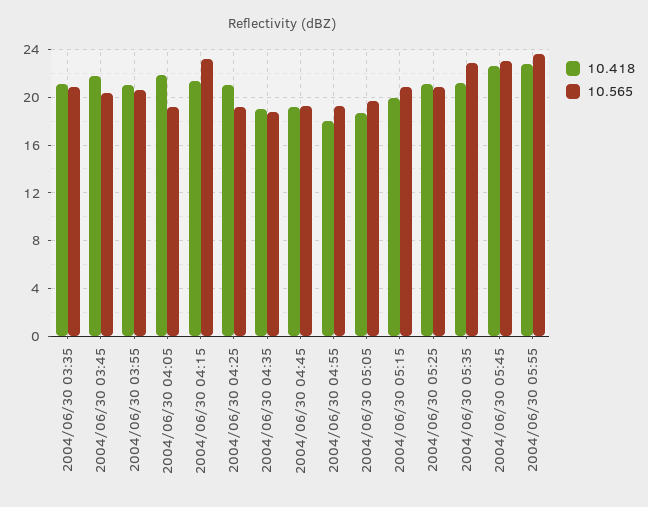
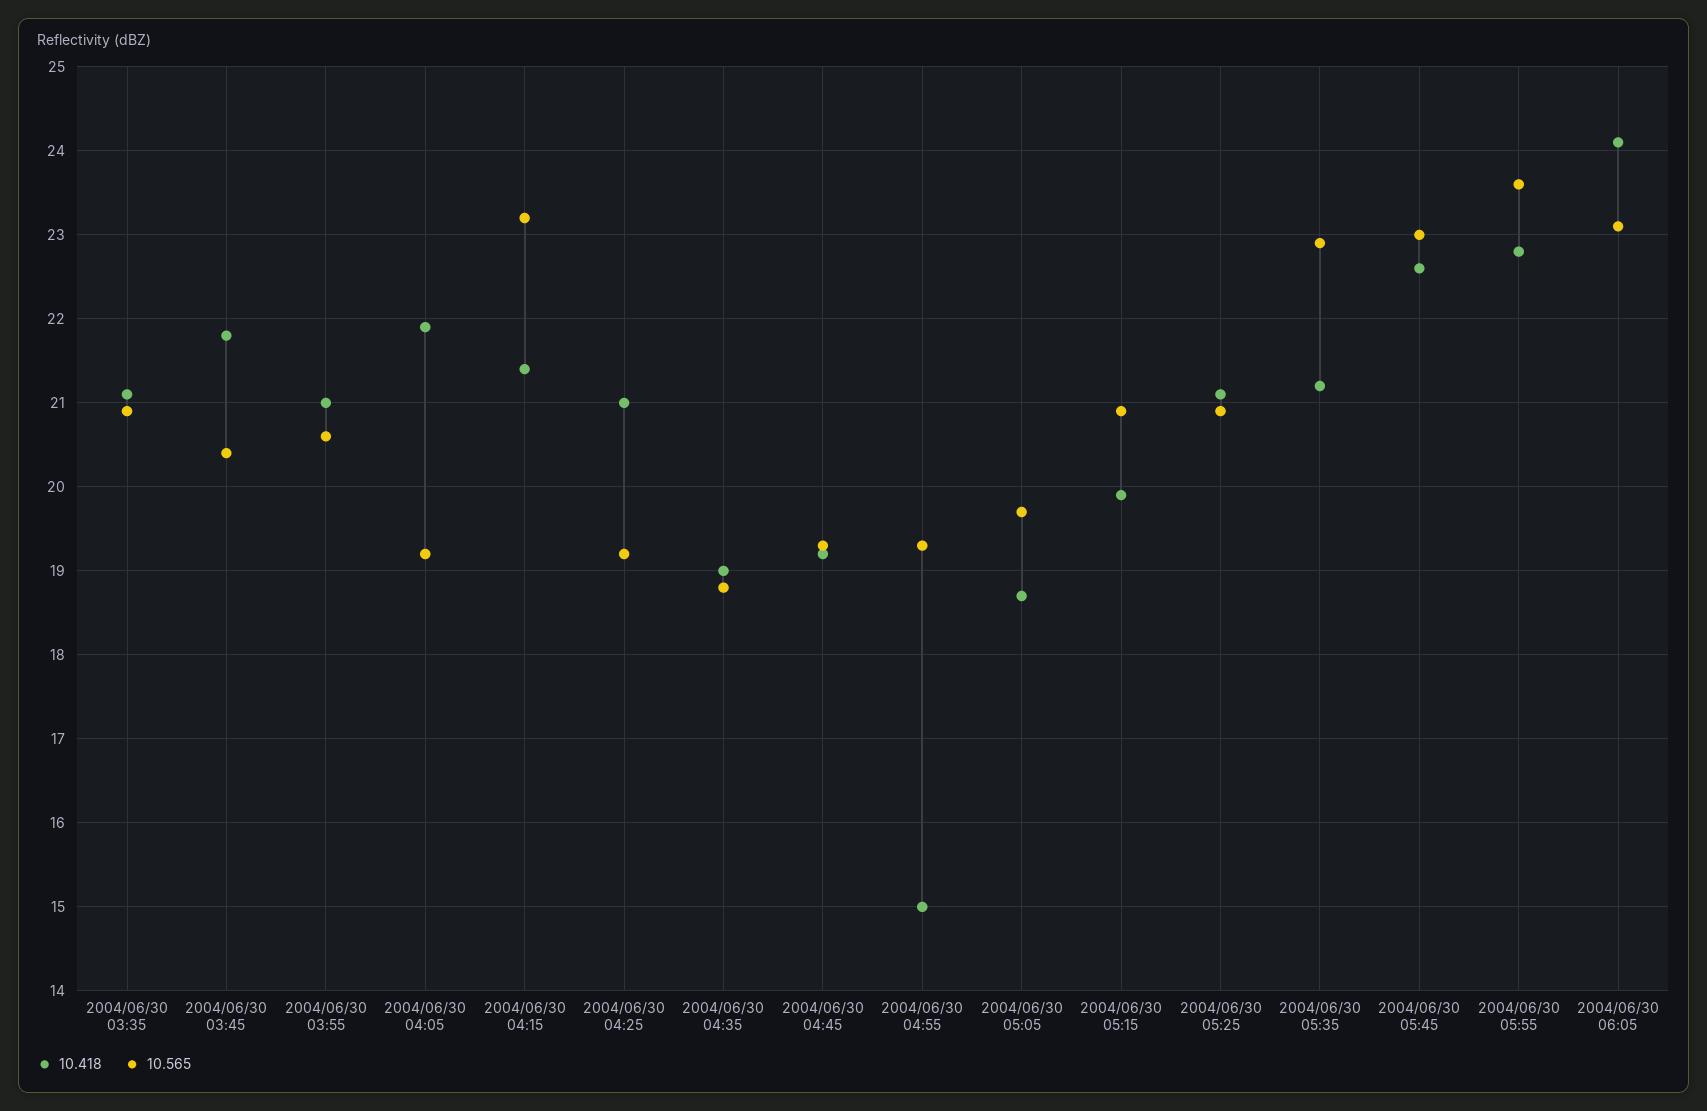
10.418, 2004/06/30 04:55: 18 -> 15
10.418, 2004/06/30 06:05: none -> 24.1
10.565, 2004/06/30 06:05: none -> 23.1

